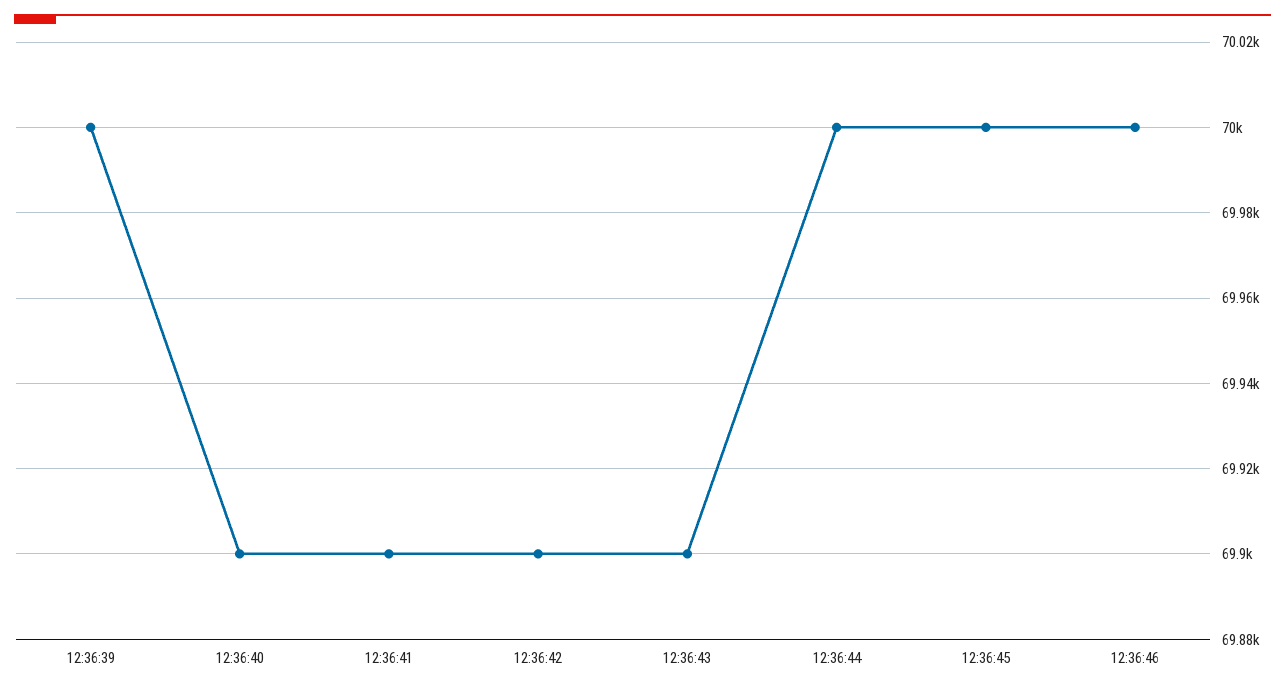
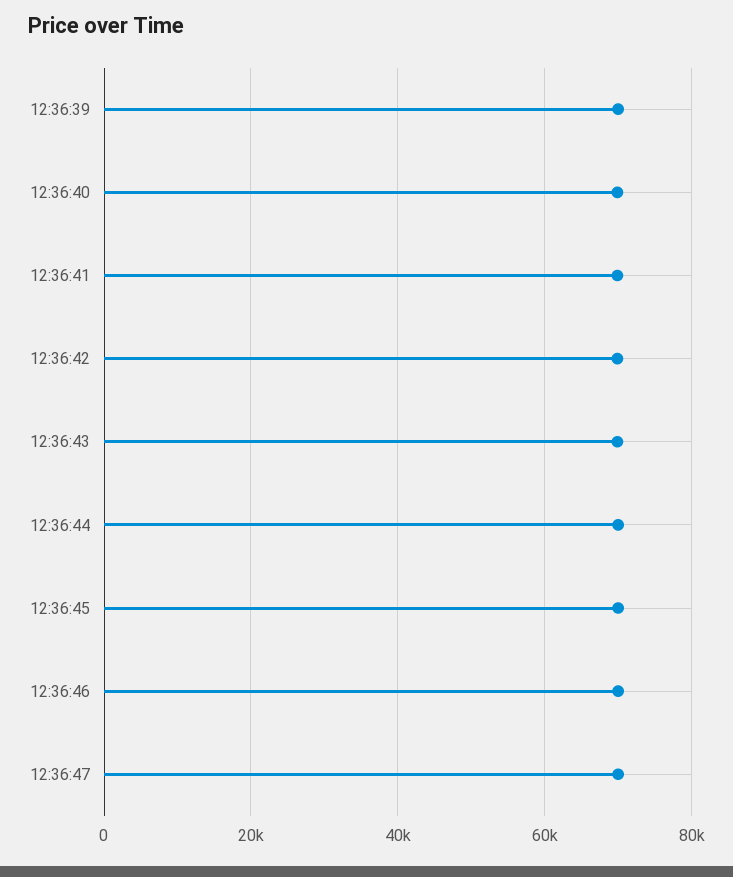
12:36:47: none -> 70000

